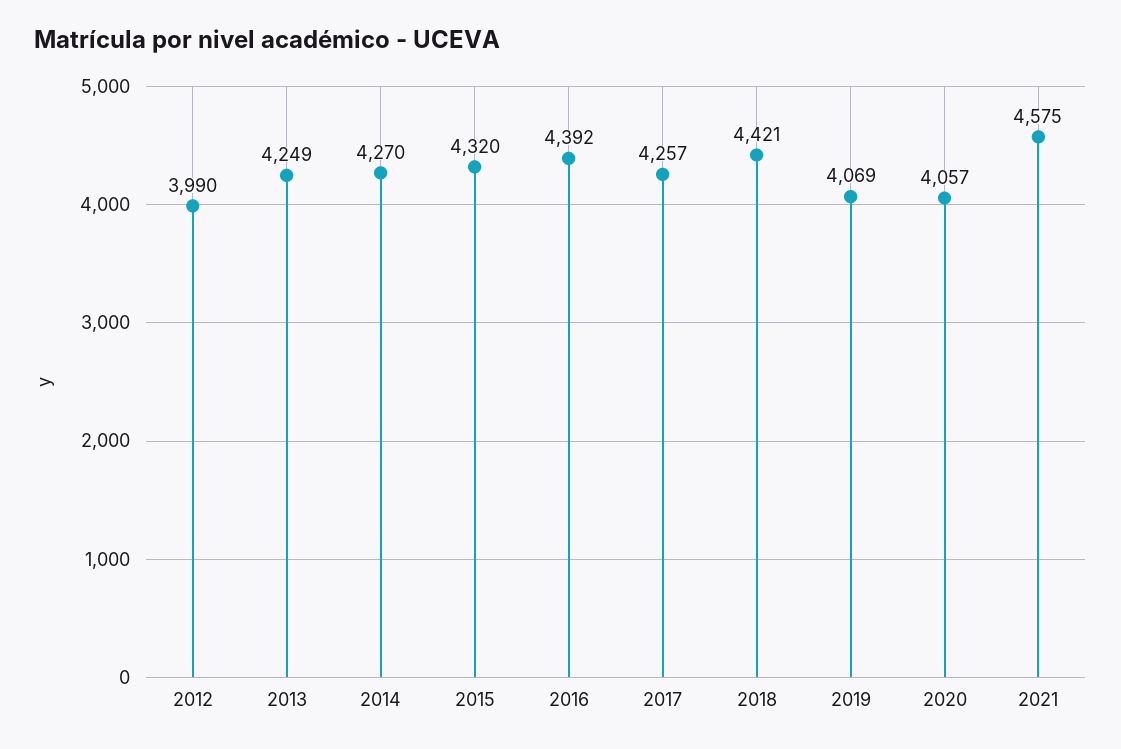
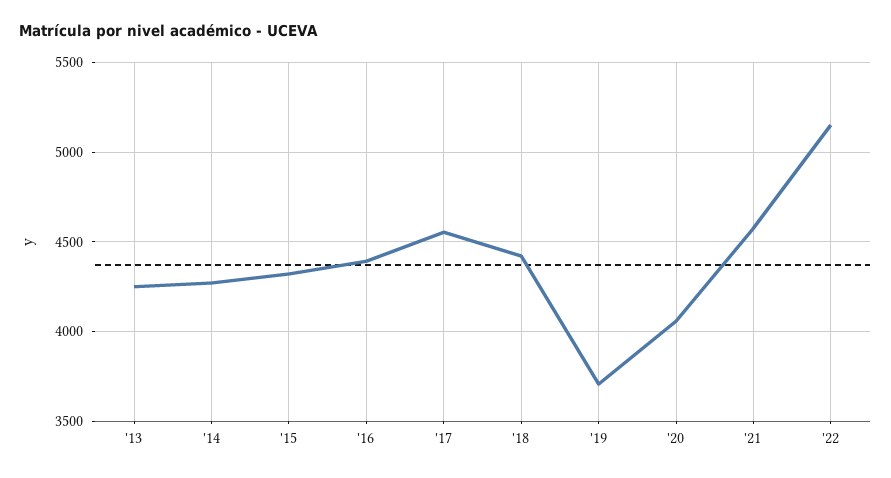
2012: 3990 -> none
2017: 4257 -> 4550
2019: 4069 -> 3700
'22: none -> 5150

